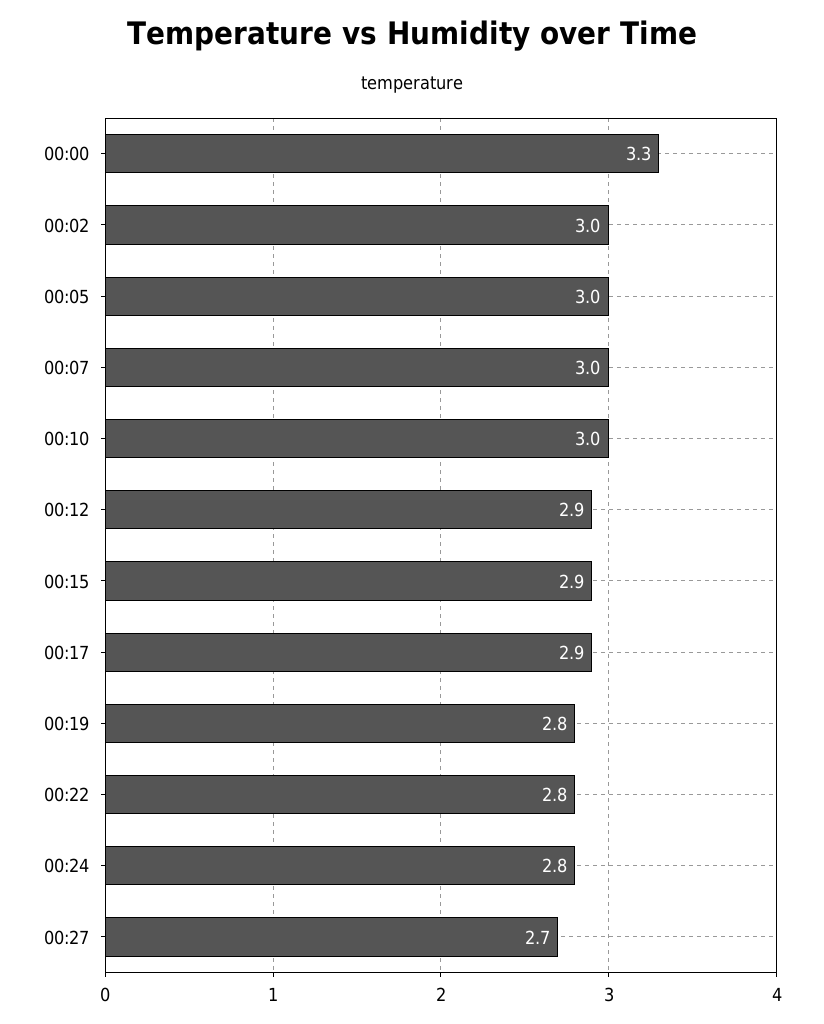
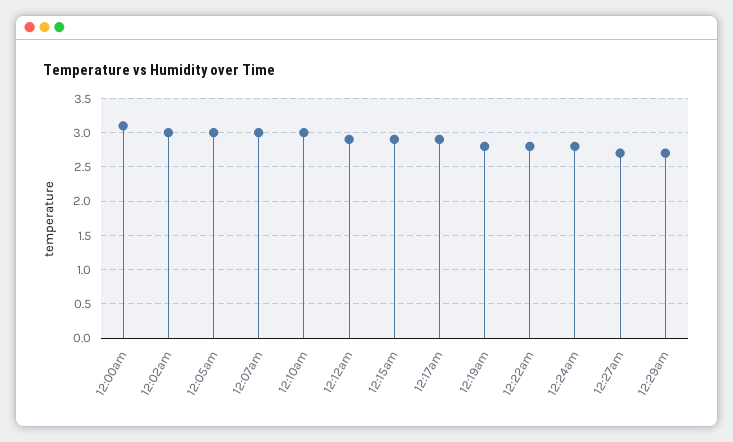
00:00: 3.3 -> 3.1
12:29am: none -> 2.7

